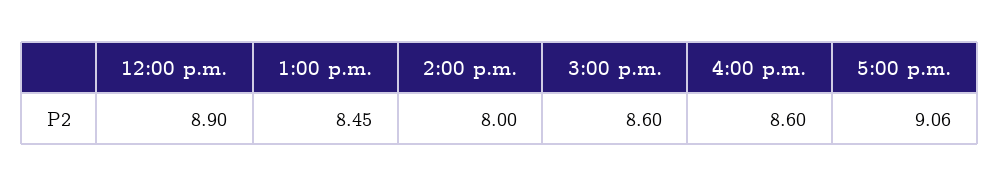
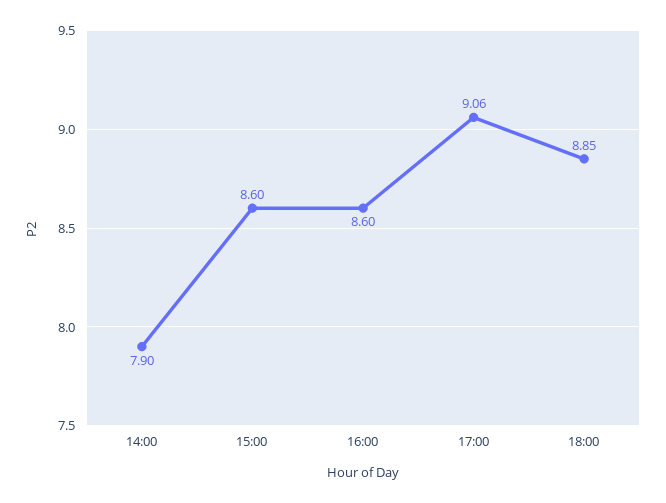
12:00 p.m.: 8.9 -> none
1:00 p.m.: 8.45 -> none
2:00 p.m.: 8 -> 7.9
18:00: none -> 8.85

